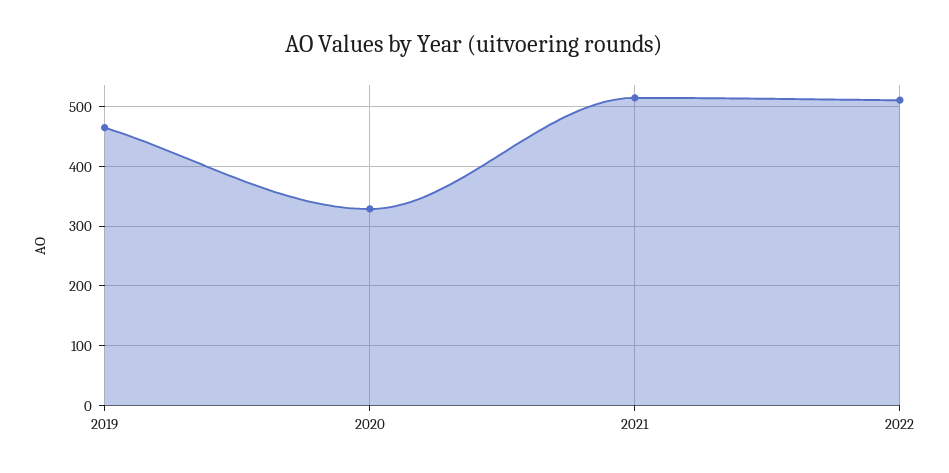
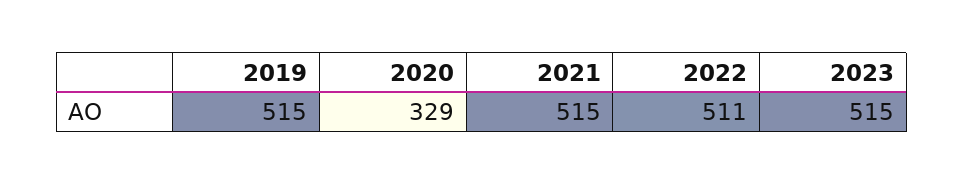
2019: 460 -> 515
2023: none -> 515

